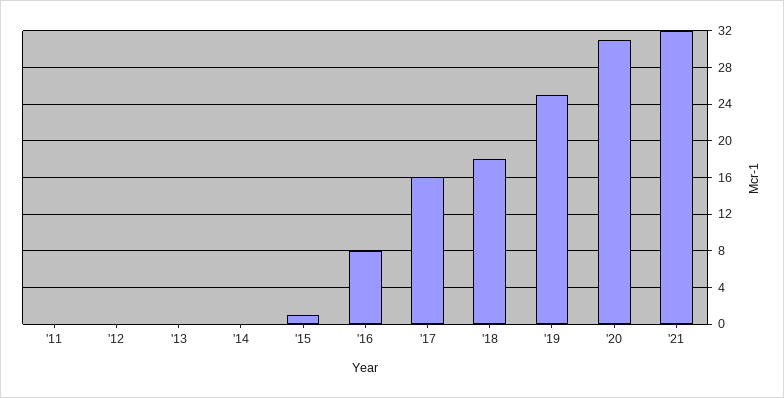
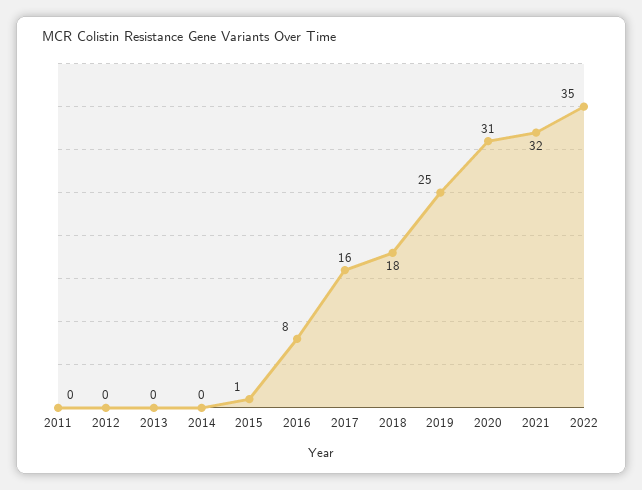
2022: none -> 35

